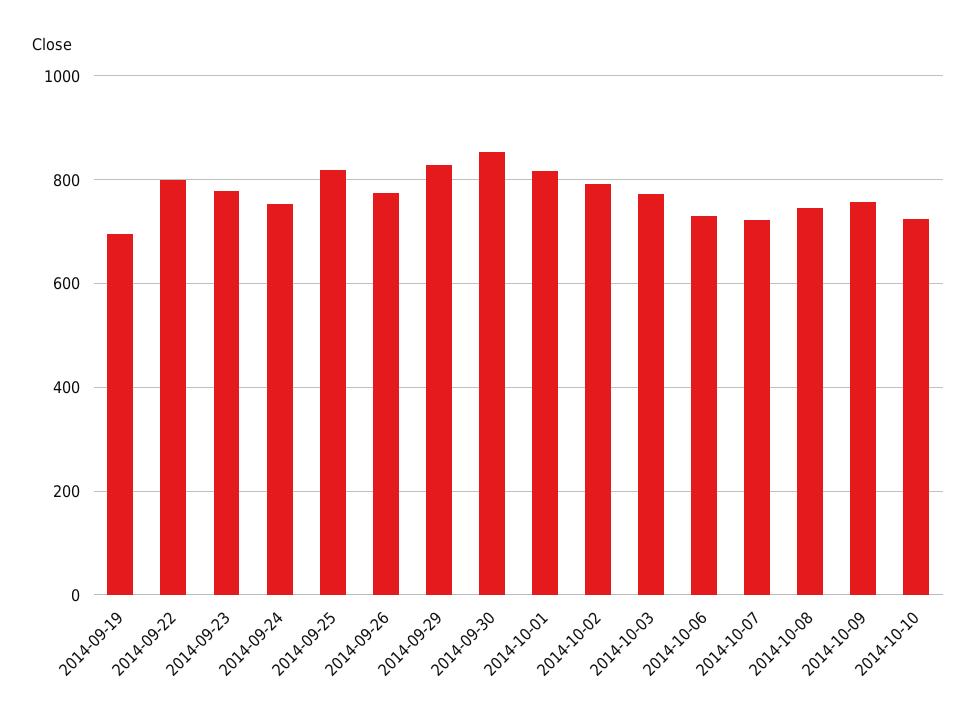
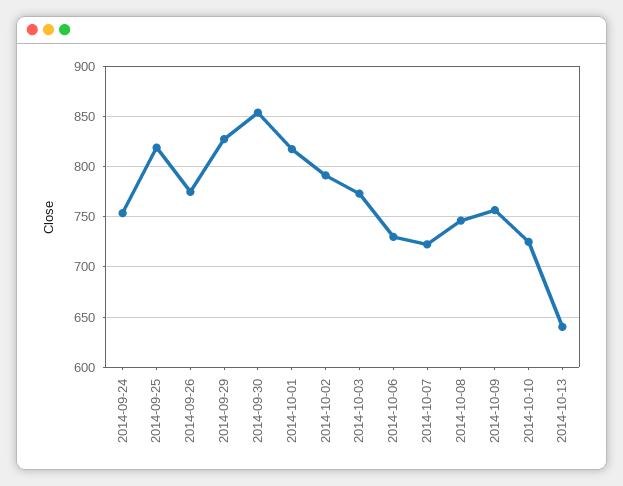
2014-09-19: 700 -> none
2014-09-22: 800 -> none
2014-09-23: 780 -> none
2014-10-13: none -> 640

